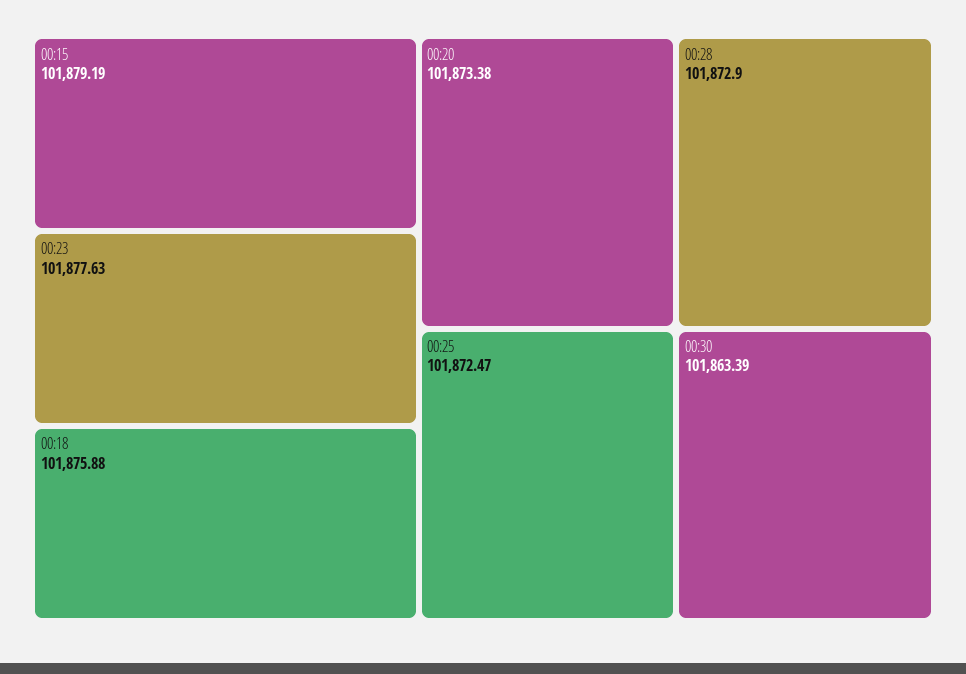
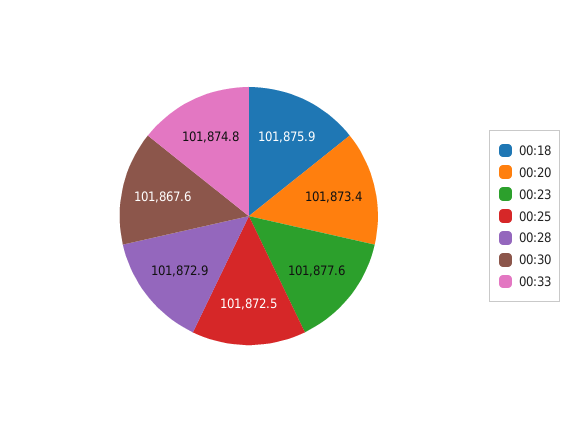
00:15: 101879.19 -> none
00:30: 101863.39 -> 101867.6
00:33: none -> 101874.8

